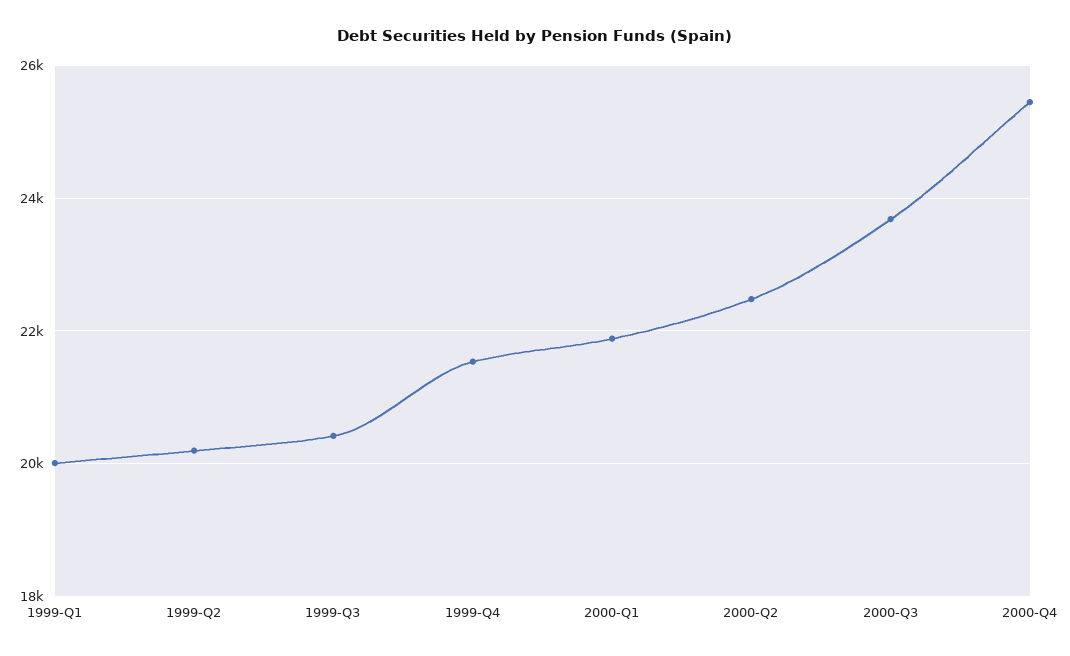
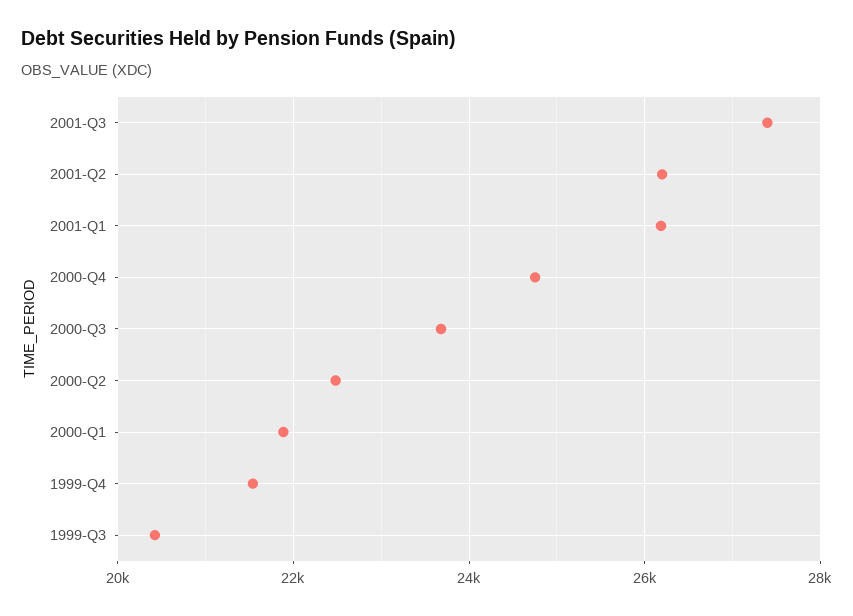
1999-Q1: 20000 -> none
1999-Q2: 20200 -> none
2000-Q4: 25400 -> 24800
2001-Q3: none -> 27400
2001-Q2: none -> 26200
2001-Q1: none -> 26200

